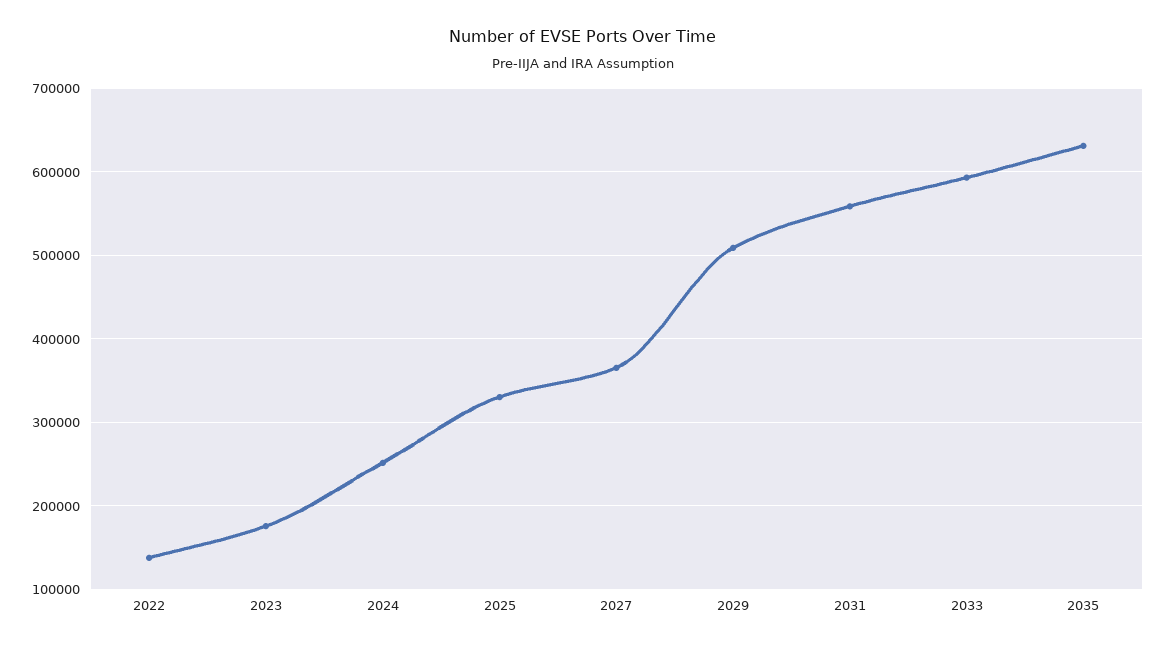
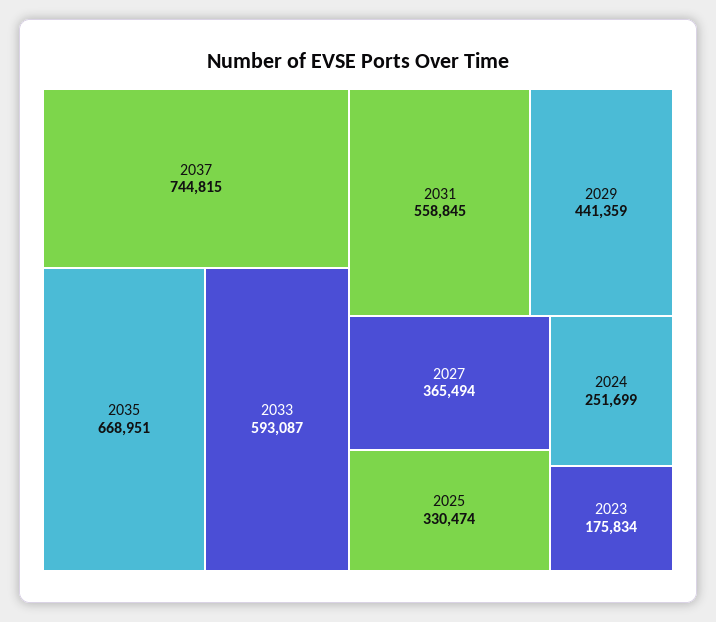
2022: 140000 -> none
2029: 510000 -> 441359
2035: 630000 -> 668951
2037: none -> 744815

